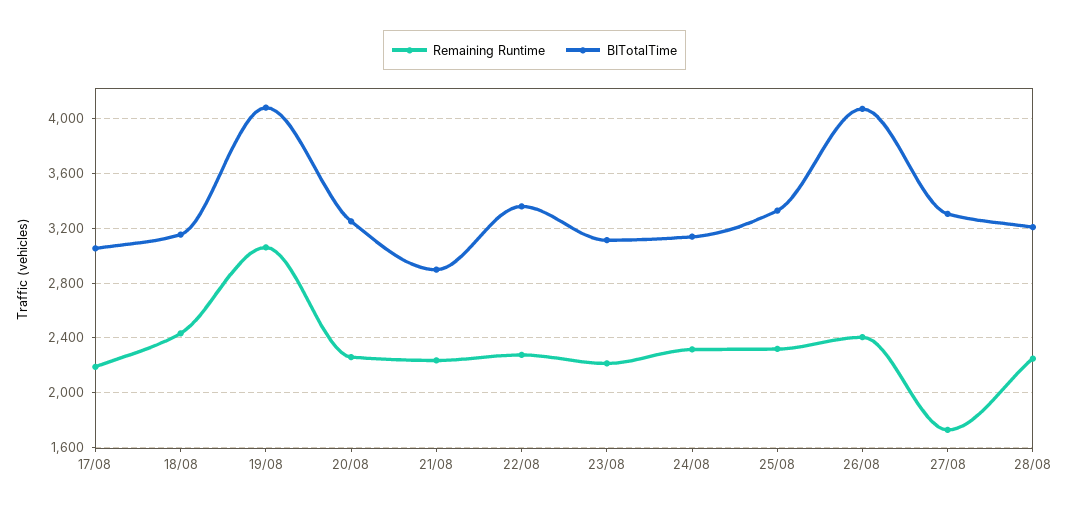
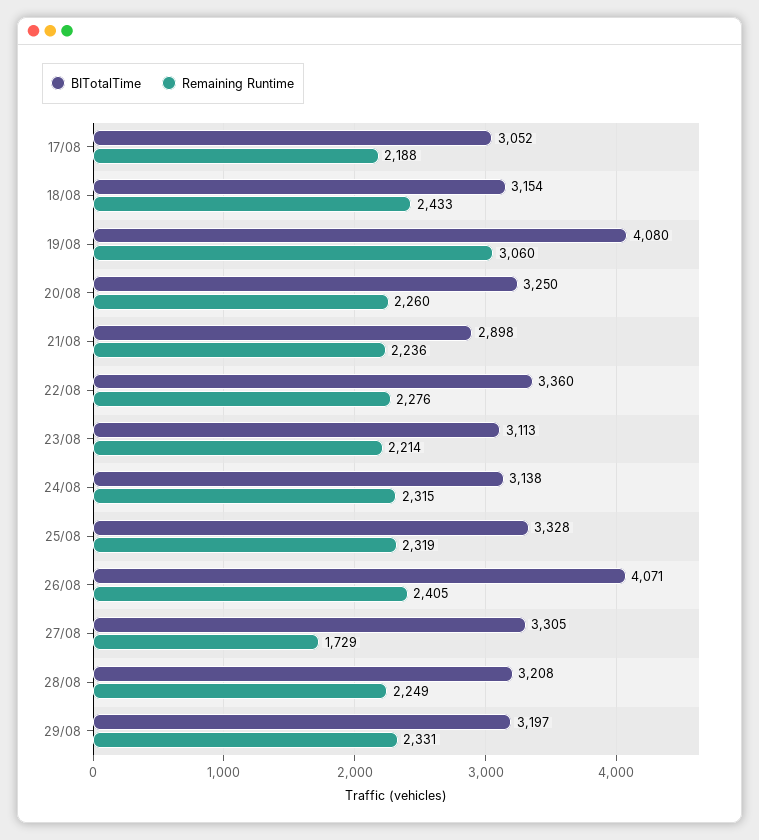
BITotalTime, 29/08: none -> 3197
Remaining Runtime, 29/08: none -> 2331

